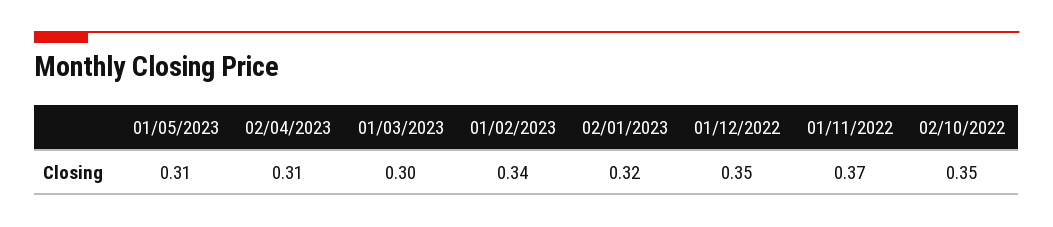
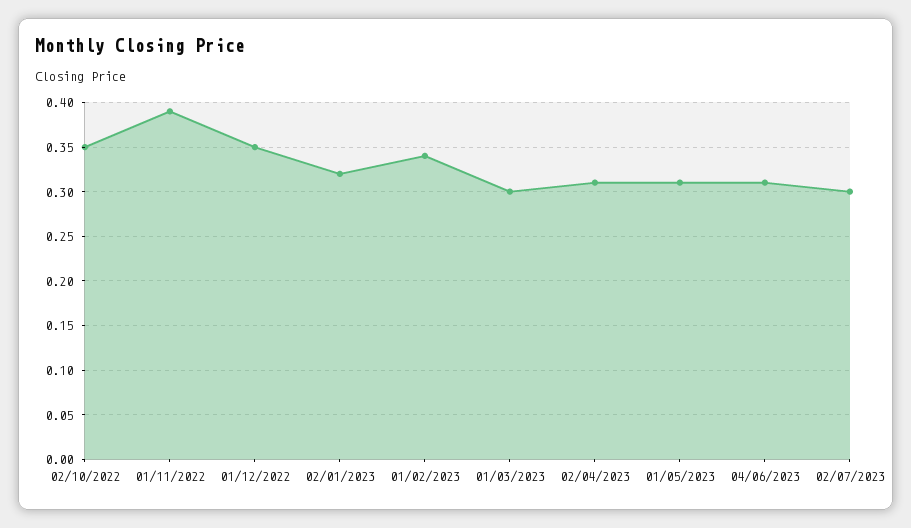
01/11/2022: 0.37 -> 0.39
04/06/2023: none -> 0.31
02/07/2023: none -> 0.3

